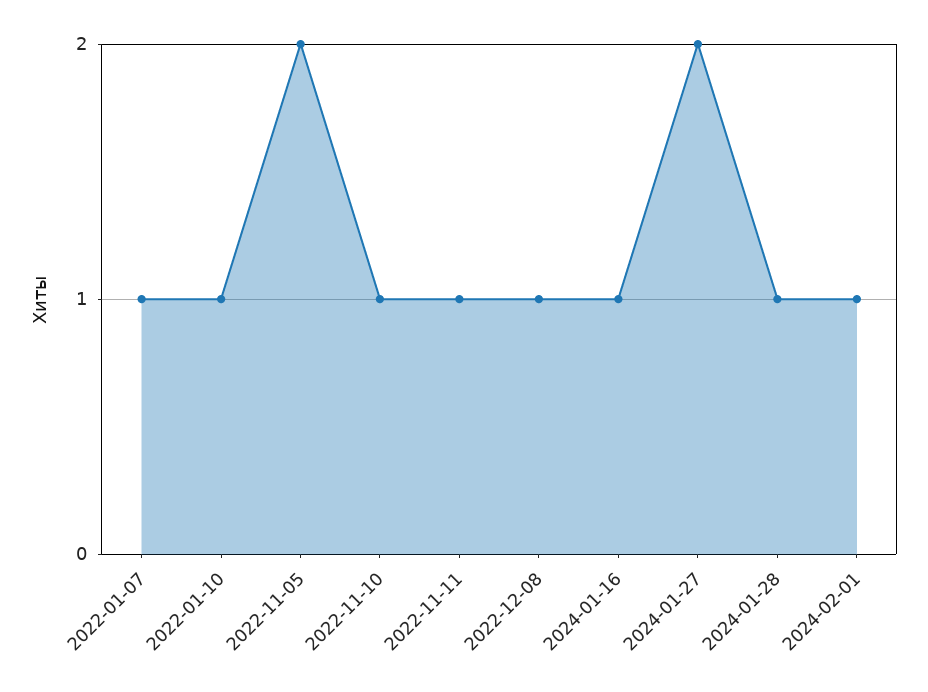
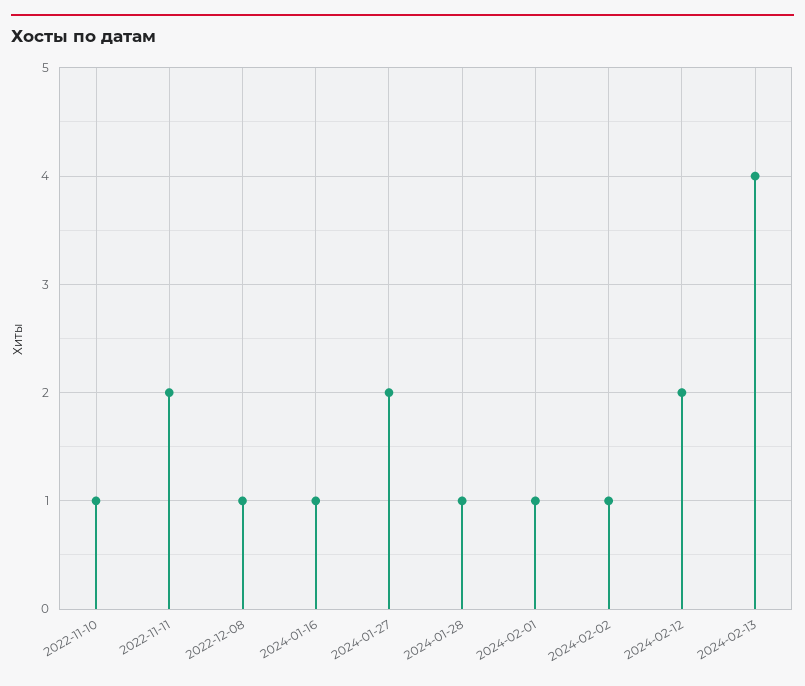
2022-01-07: 1 -> none
2022-01-10: 1 -> none
2022-11-05: 2 -> none
2022-11-11: 1 -> 2
2024-02-02: none -> 1
2024-02-12: none -> 2
2024-02-13: none -> 4

